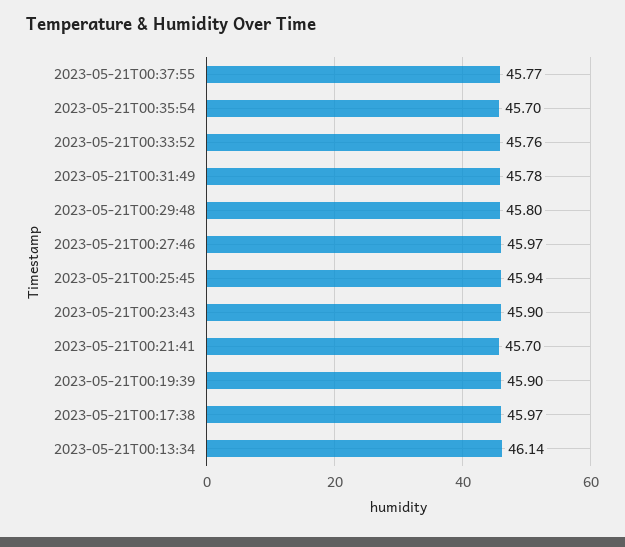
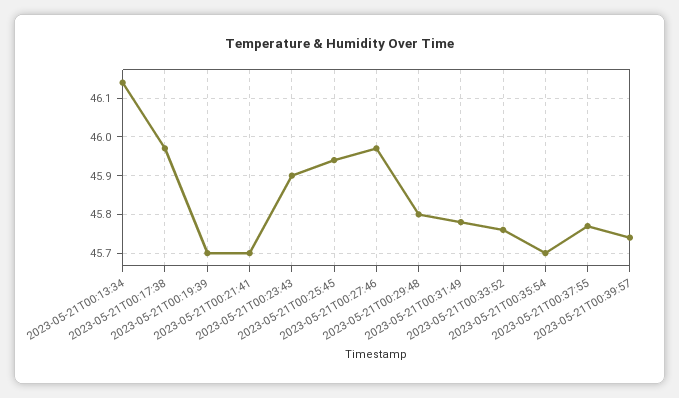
2023-05-21T00:19:39: 45.9 -> 45.7
2023-05-21T00:39:57: none -> 45.75

